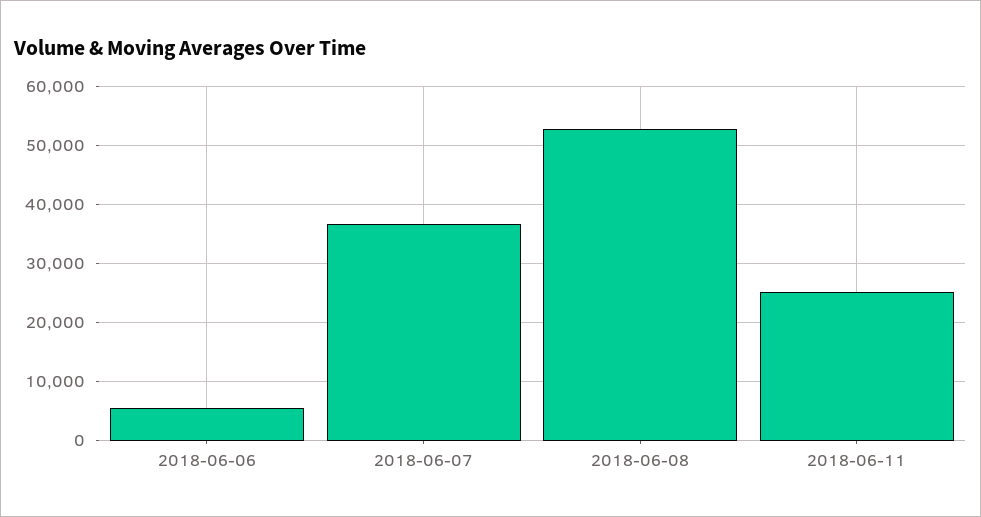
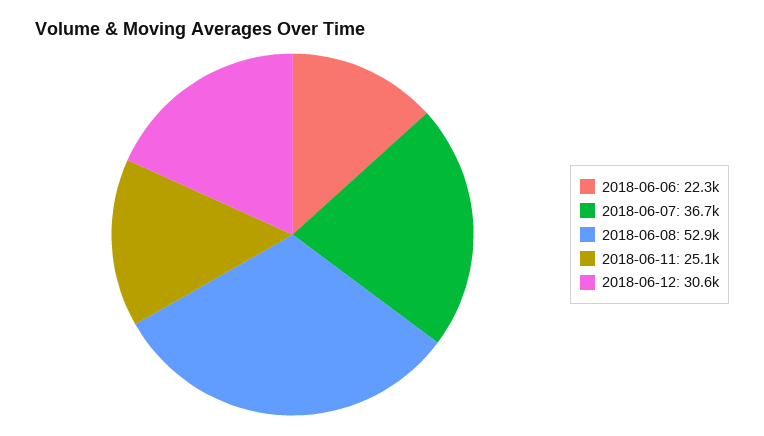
2018-06-06: 6000 -> 22300
2018-06-12: none -> 30600

